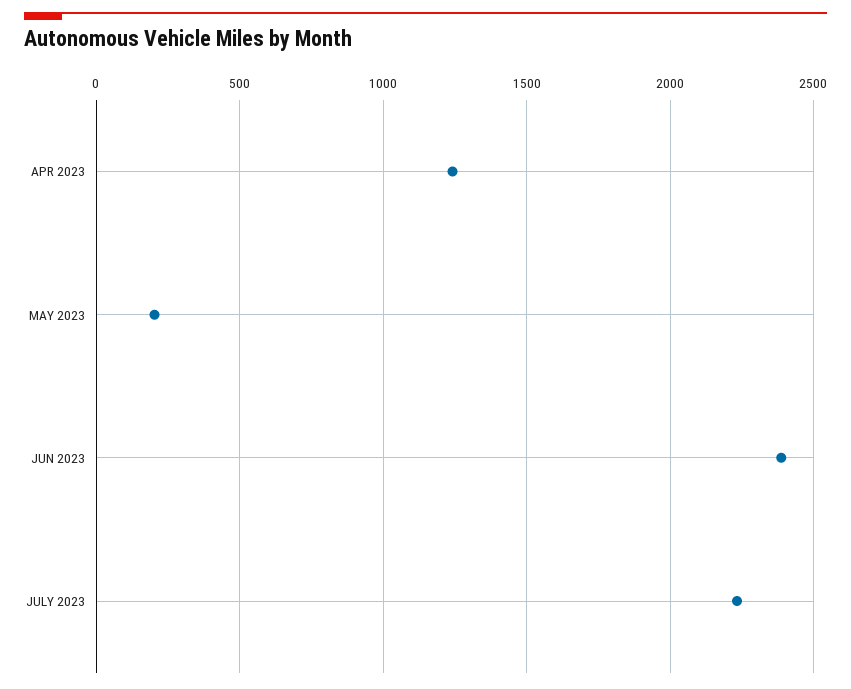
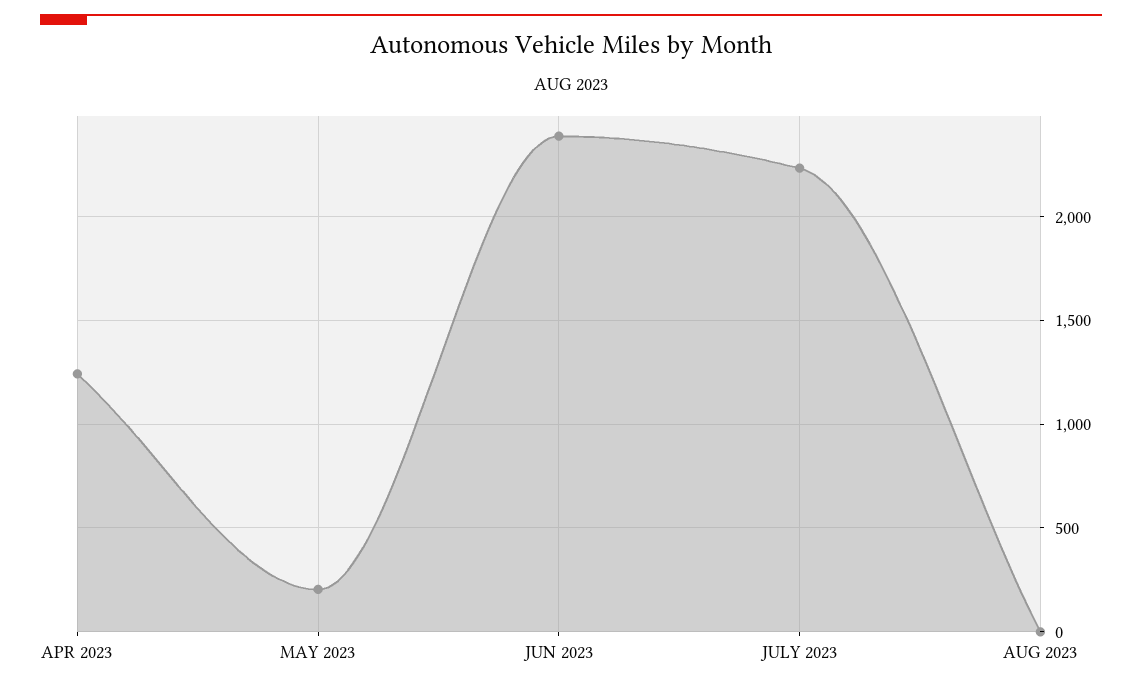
AUG 2023: none -> 0

